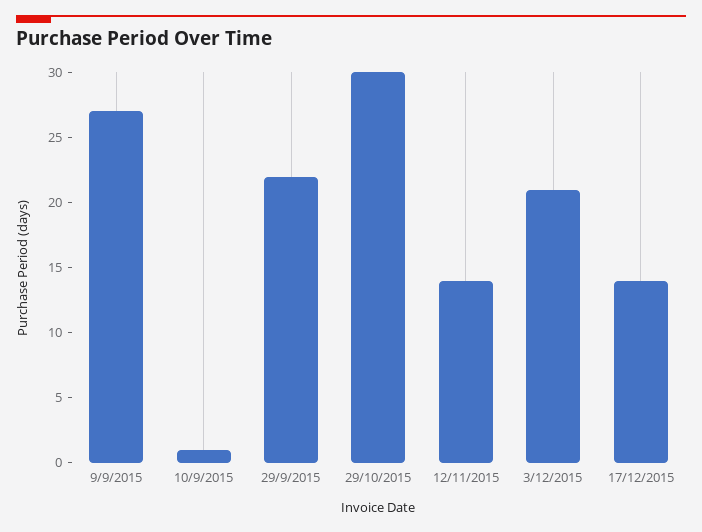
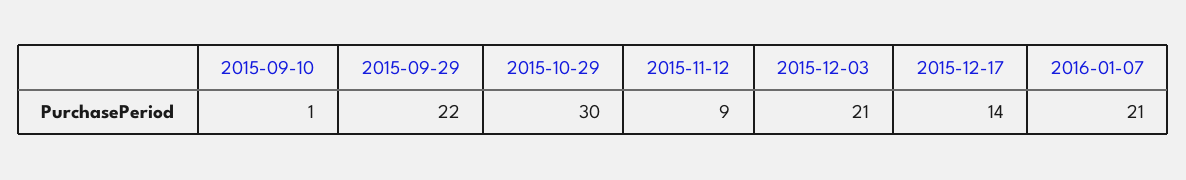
9/9/2015: 27 -> none
12/11/2015: 14 -> 9
2016-01-07: none -> 21

